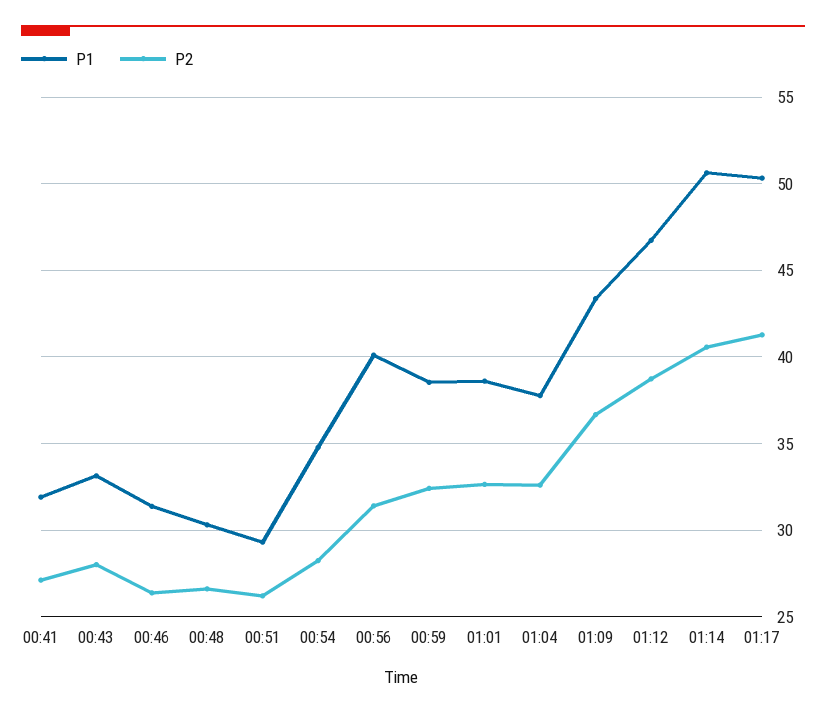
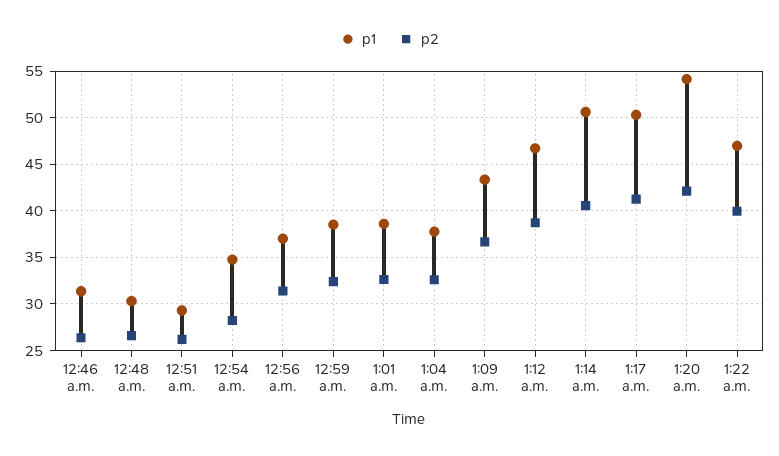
P1, 00:41: 32 -> none
P2, 00:41: 27 -> none
P1, 00:43: 33 -> none
P2, 00:43: 28 -> none
P1, 00:56: 40 -> 37
P1, 1:20 a.m.: none -> 54
P2, 1:20 a.m.: none -> 42
P1, 1:22 a.m.: none -> 47
P2, 1:22 a.m.: none -> 40

